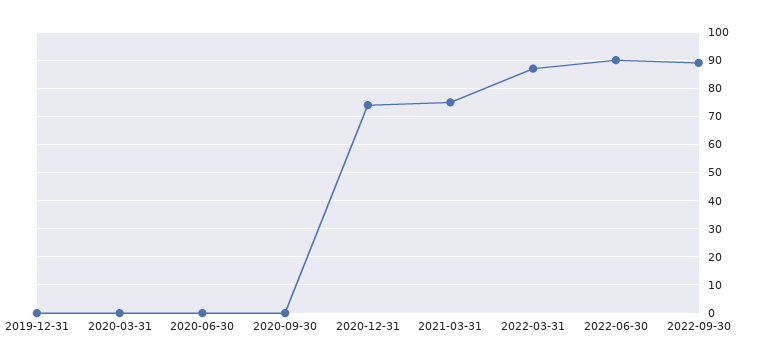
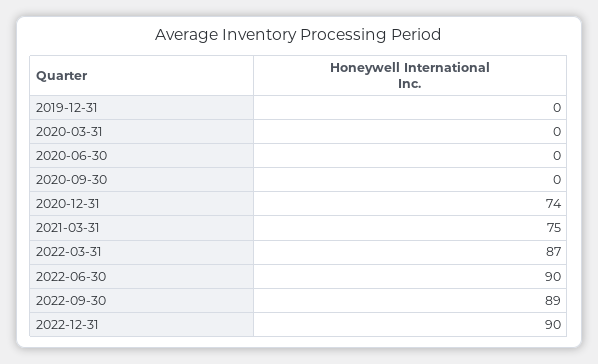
2022-12-31: none -> 90

